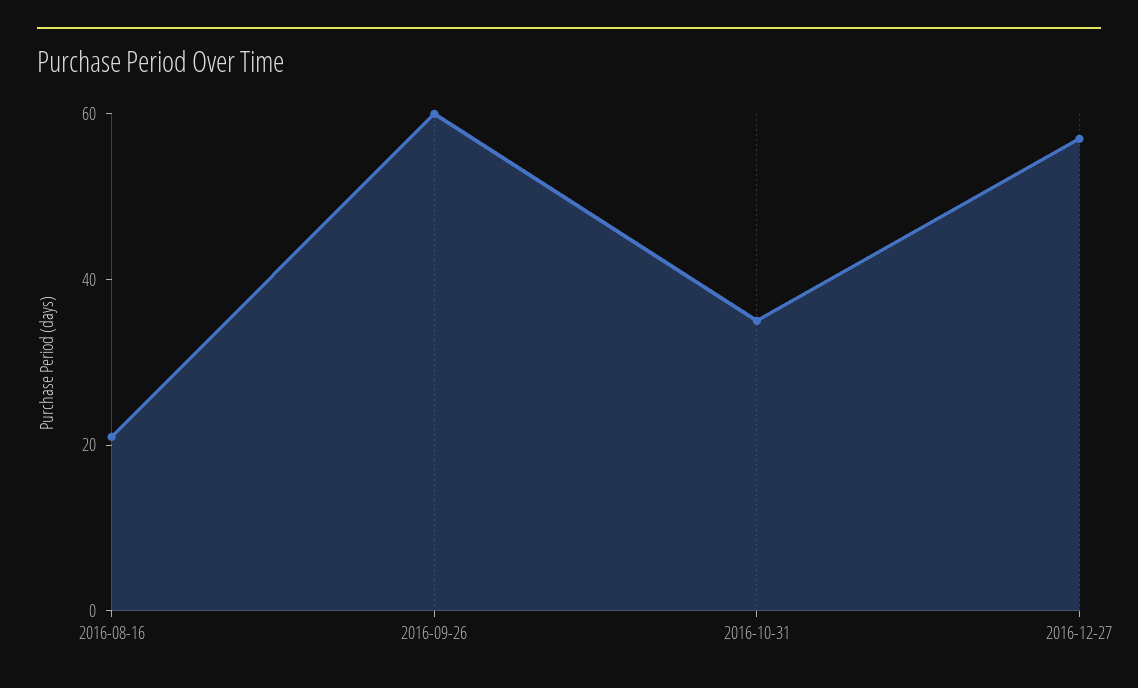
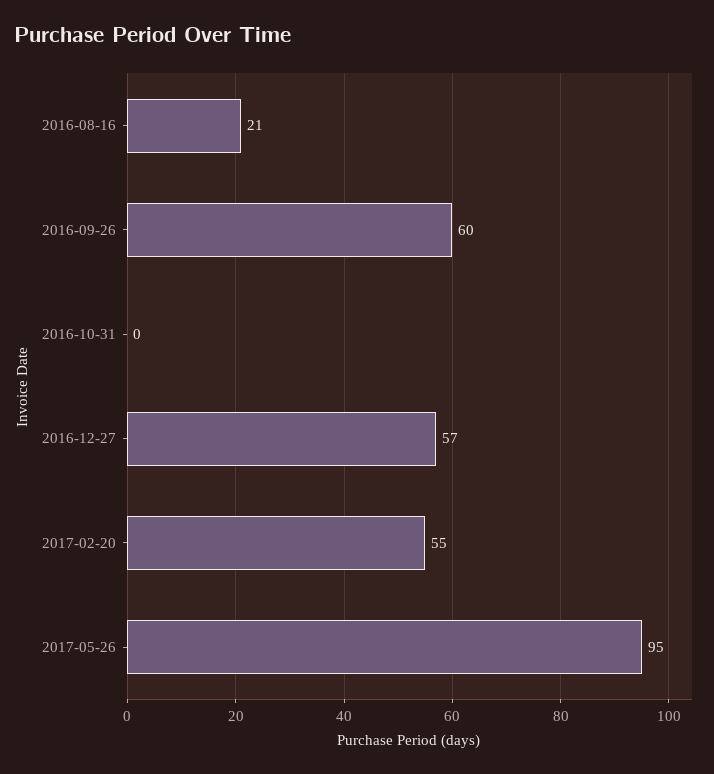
2016-10-31: 35 -> 0
2017-02-20: none -> 55
2017-05-26: none -> 95

